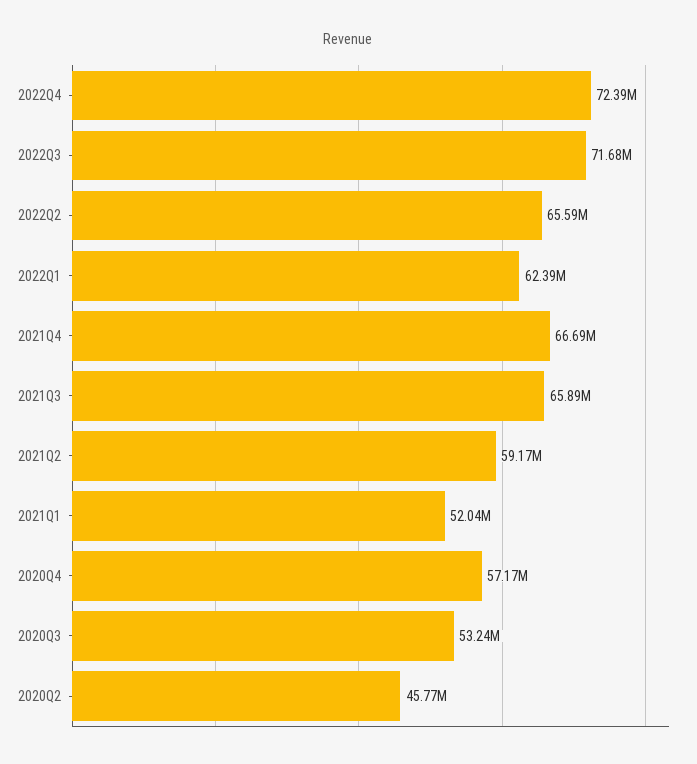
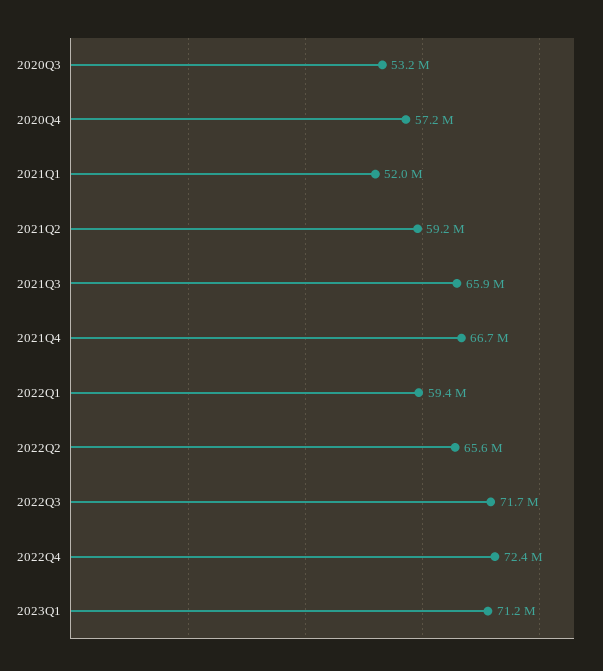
2022Q1: 62390000 -> 59400000
2020Q2: 45770000 -> none
2023Q1: none -> 71200000

